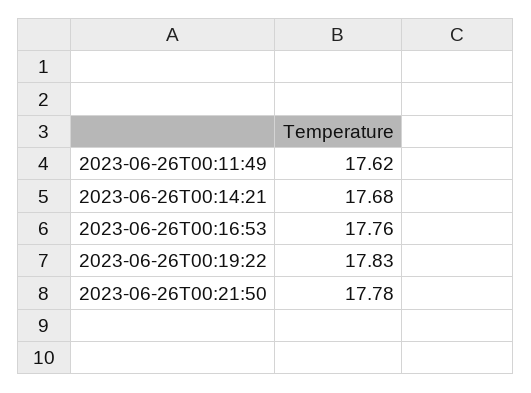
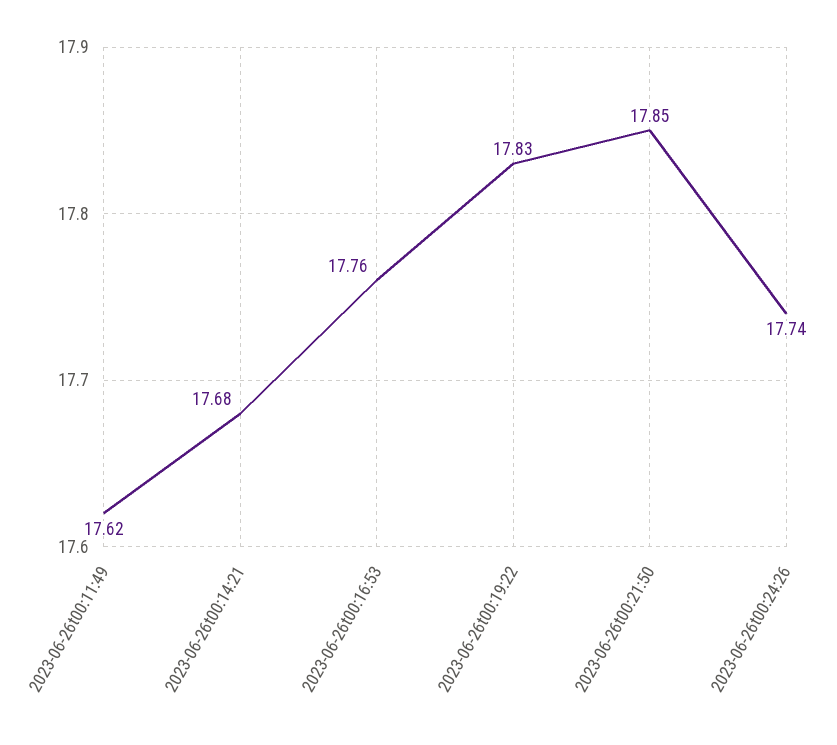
2023-06-26T00:21:50: 17.78 -> 17.85
2023-06-26t00:24:26: none -> 17.74

